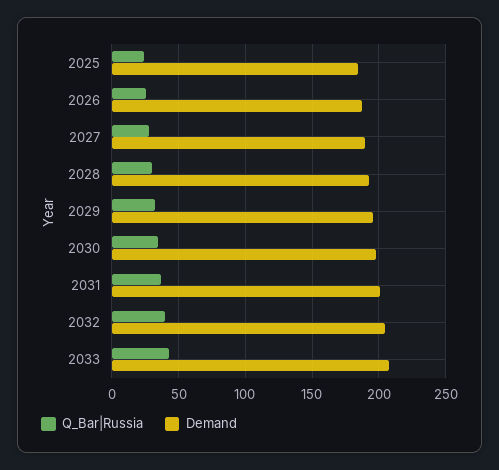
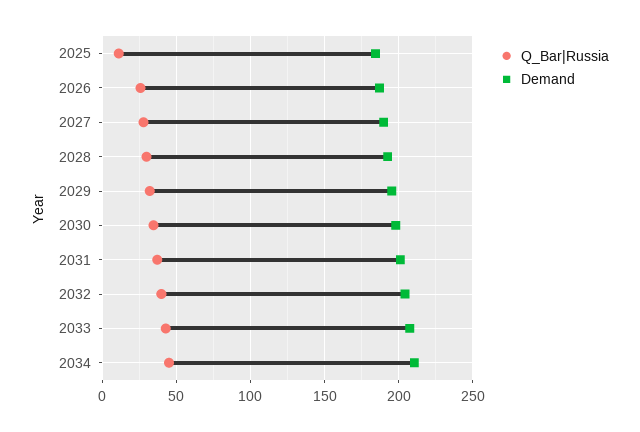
Q_Bar|Russia, 2025: 25 -> 10
Q_Bar|Russia, 2034: none -> 45
Demand, 2034: none -> 210

